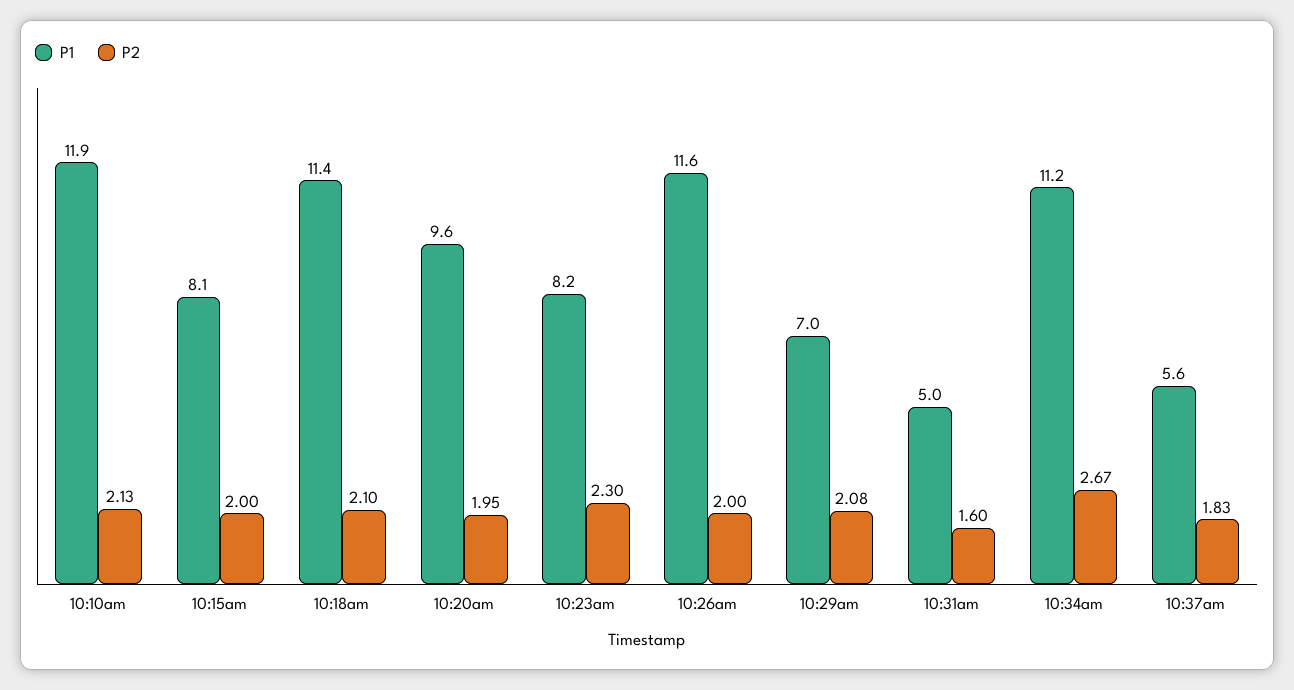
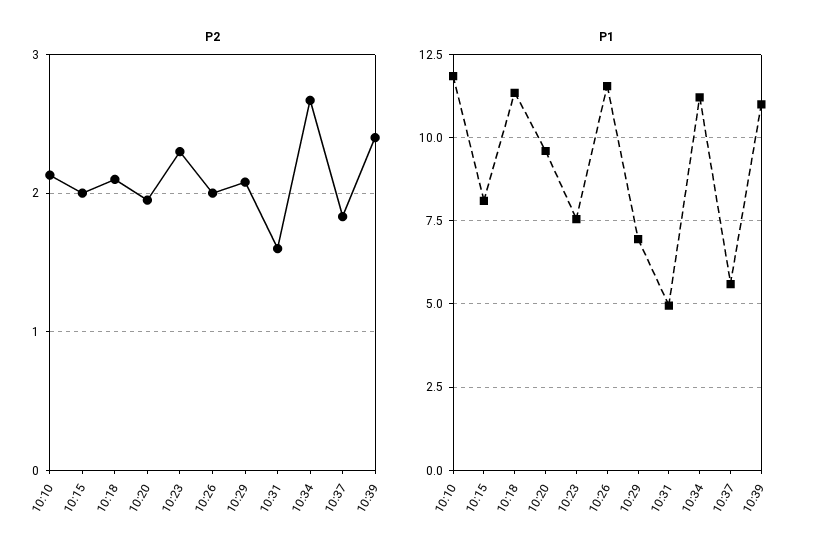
P1, 10:23am: 8.2 -> 7.5
P2, 10:39: none -> 2.4
P1, 10:39: none -> 11

